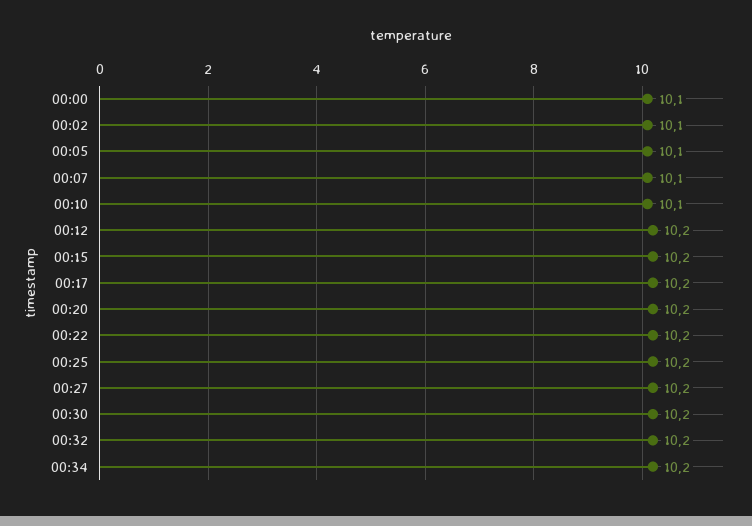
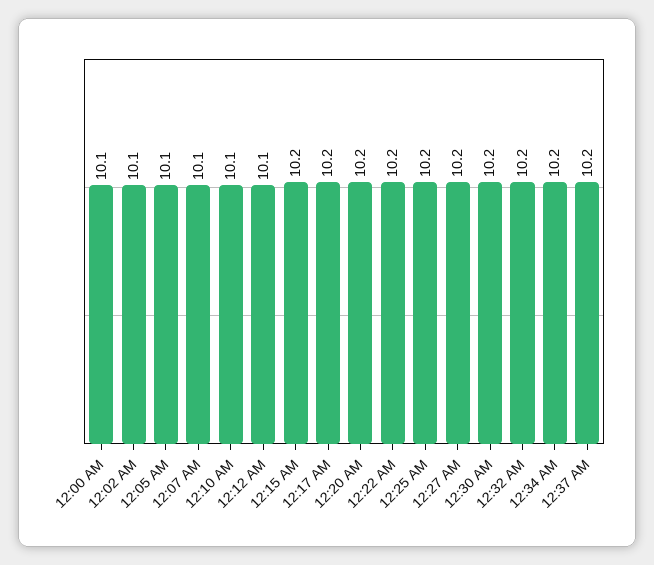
00:12: 10.2 -> 10.1
12:37 AM: none -> 10.2

